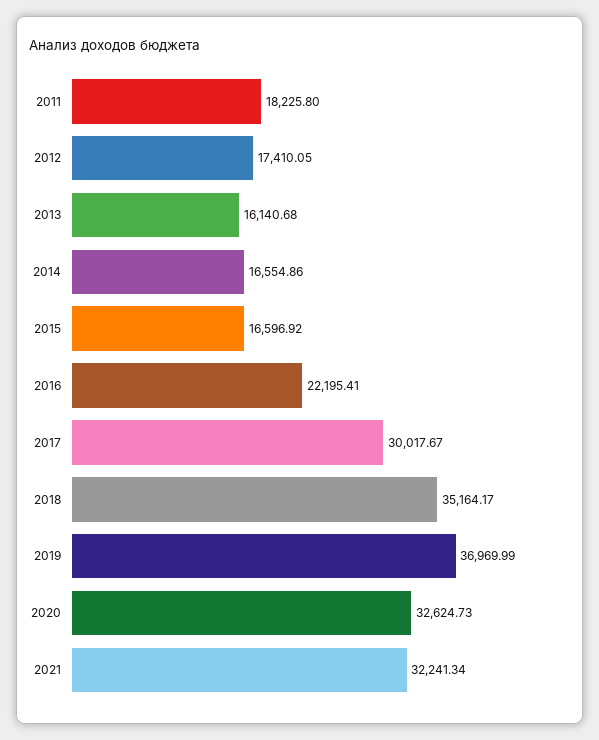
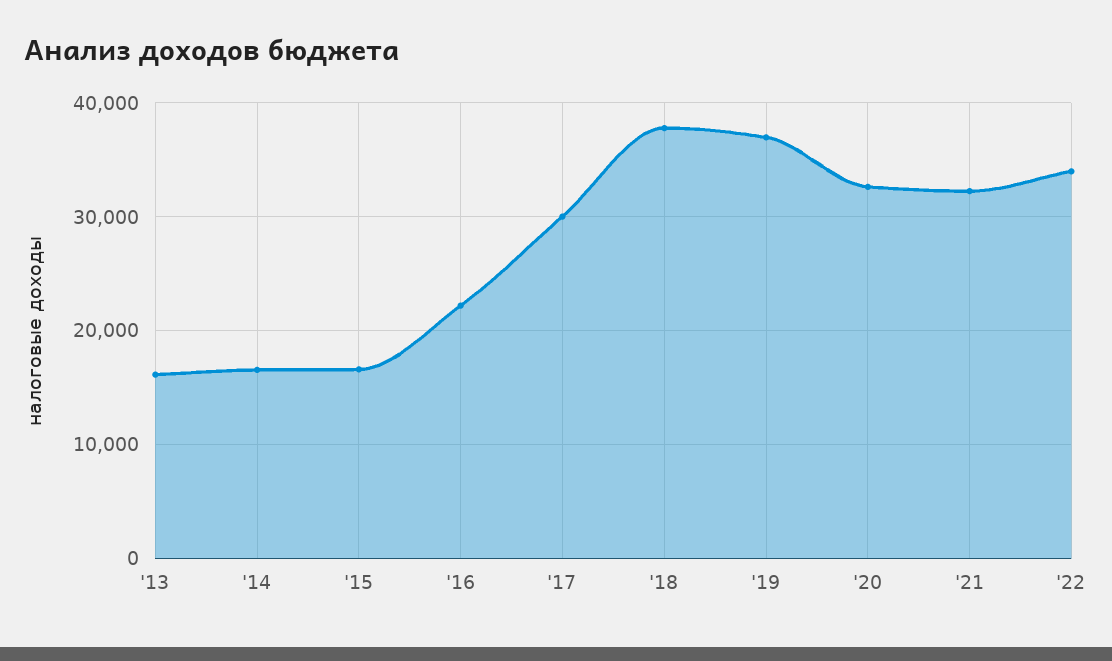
2011: 18225.8 -> none
2012: 17410.05 -> none
2018: 35164.17 -> 38000
'22: none -> 34000

